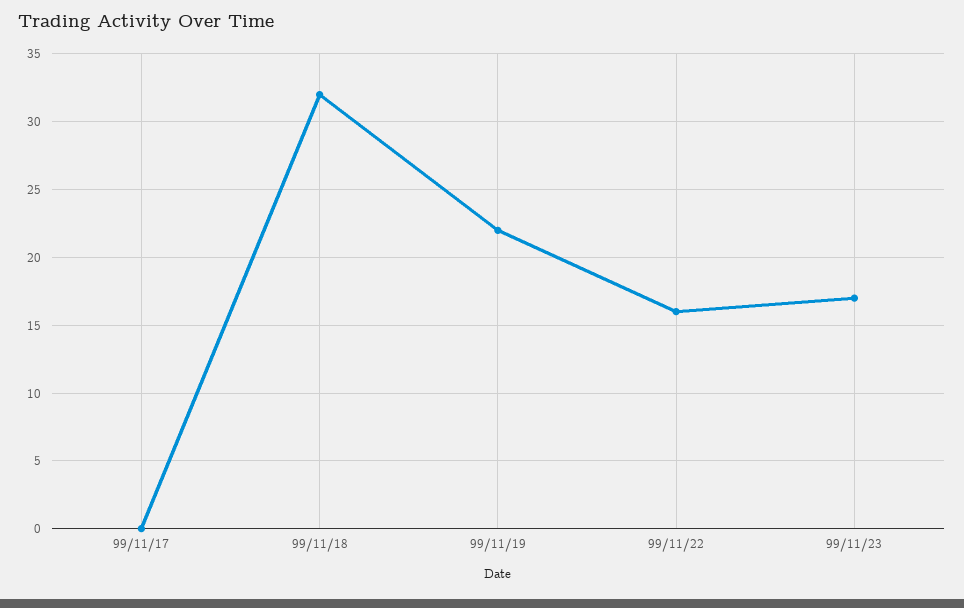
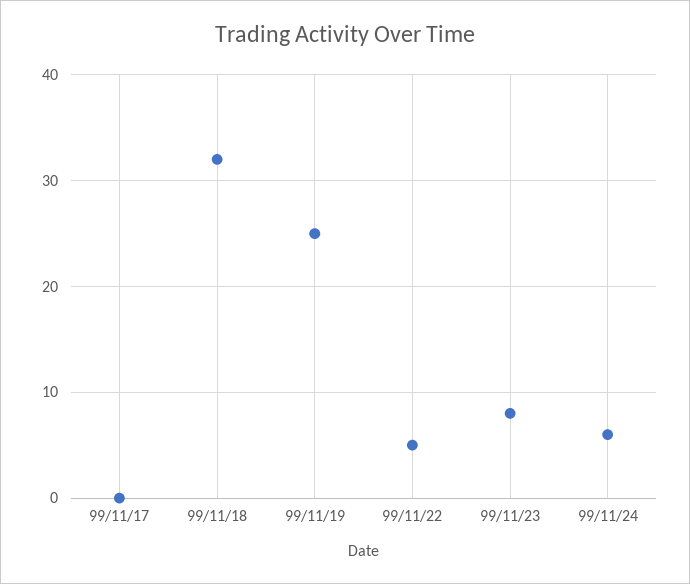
99/11/19: 22 -> 25
99/11/22: 16 -> 5
99/11/23: 17 -> 8
99/11/24: none -> 6

